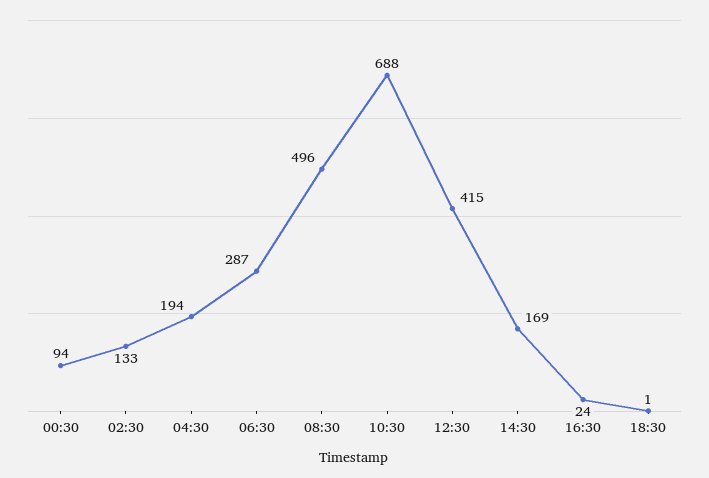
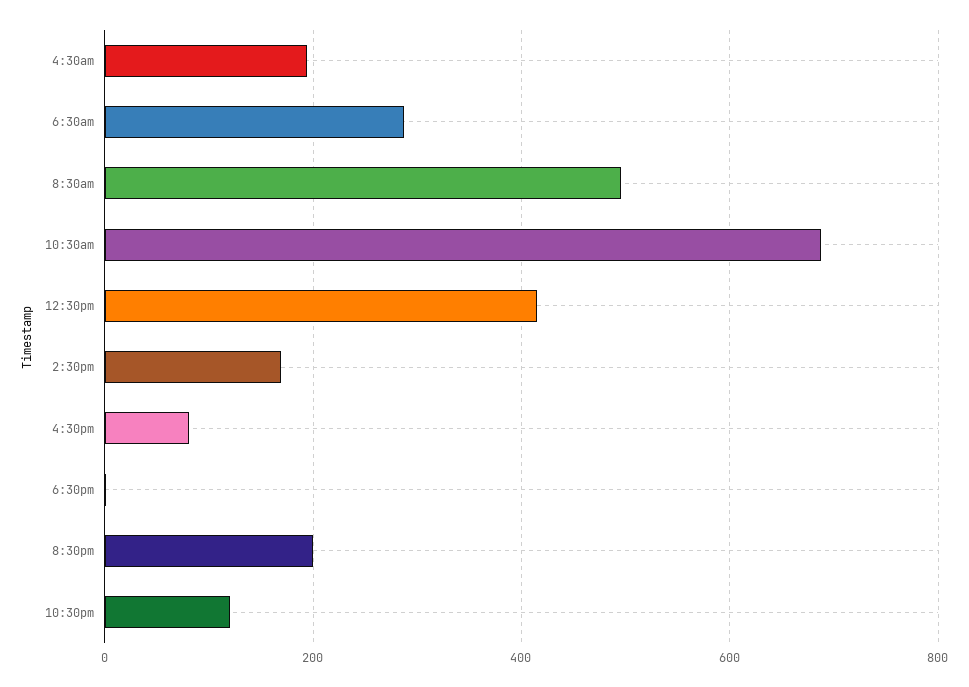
00:30: 94 -> none
02:30: 133 -> none
16:30: 24 -> 80
8:30pm: none -> 200
10:30pm: none -> 120

